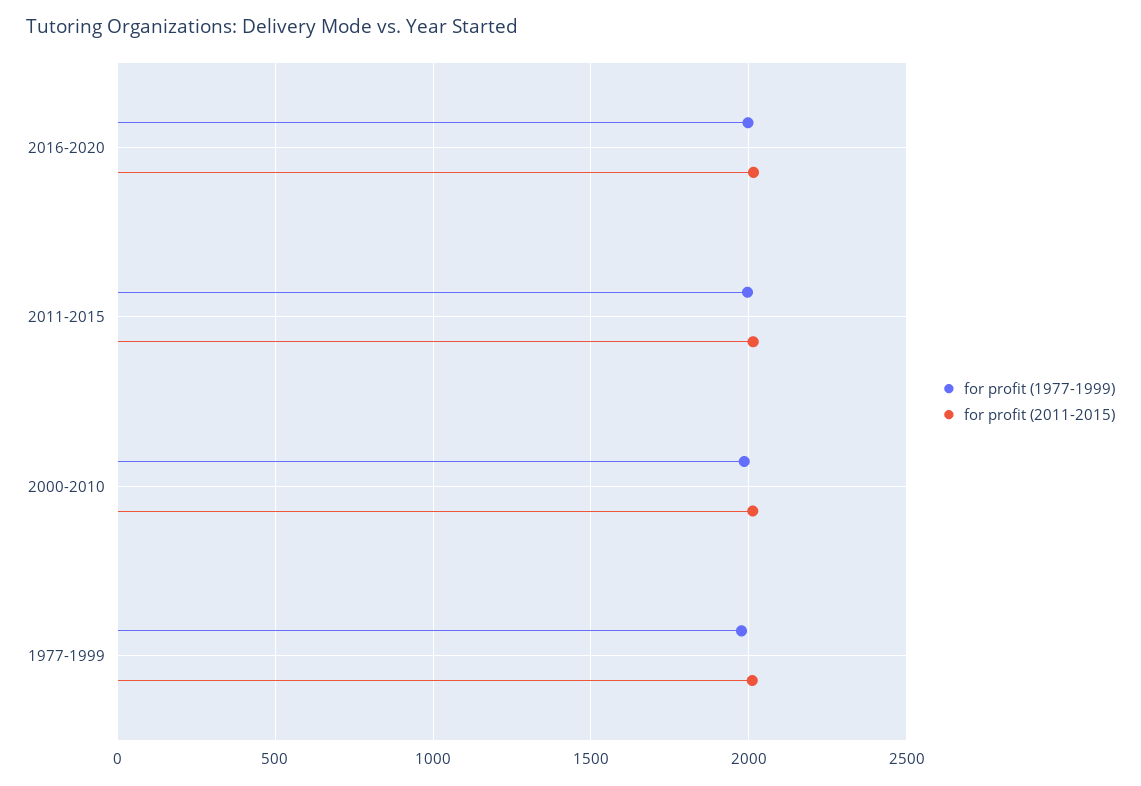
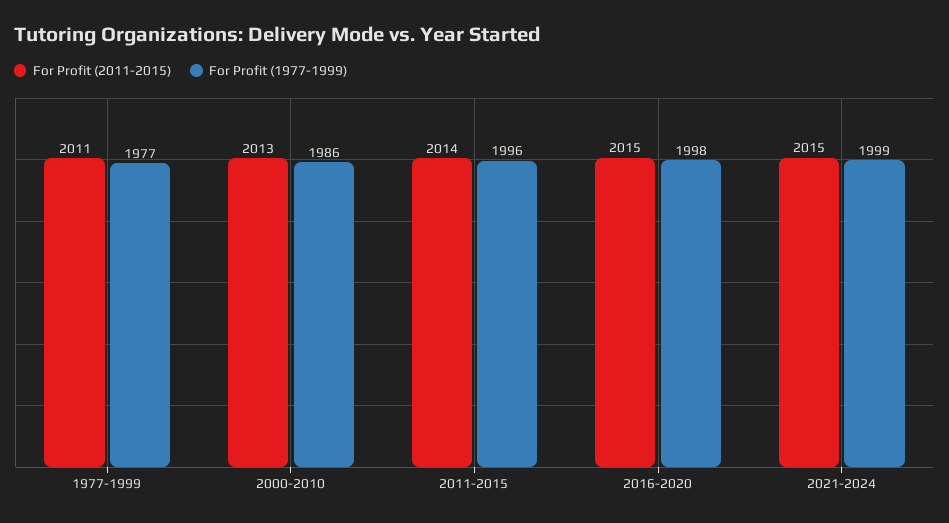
for profit (2011-2015), 2021-2024: none -> 2015
for profit (1977-1999), 2021-2024: none -> 1999

